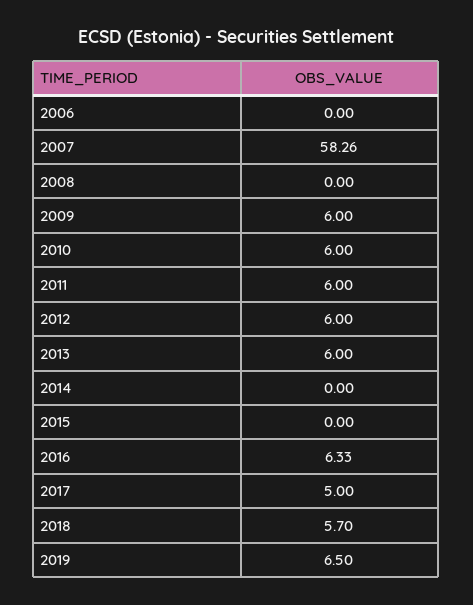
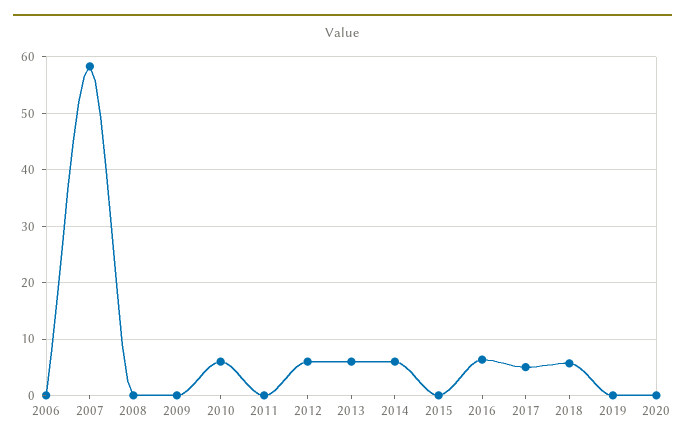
2009: 6 -> 0
2011: 6 -> 0
2014: 0 -> 6
2019: 6.5 -> 0
2020: none -> 0

